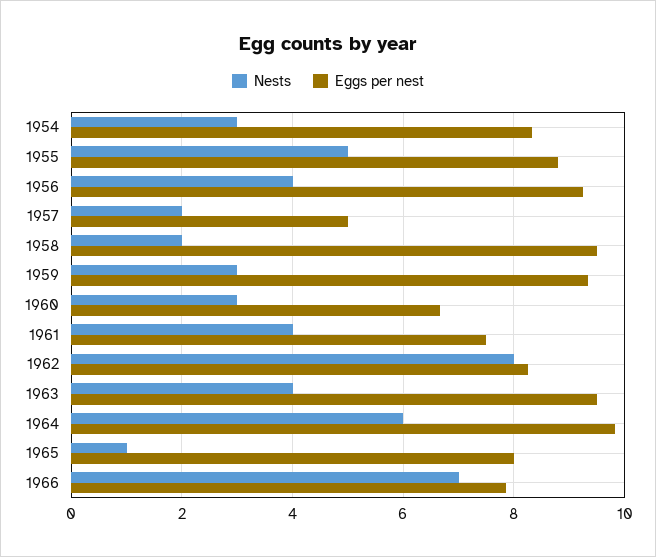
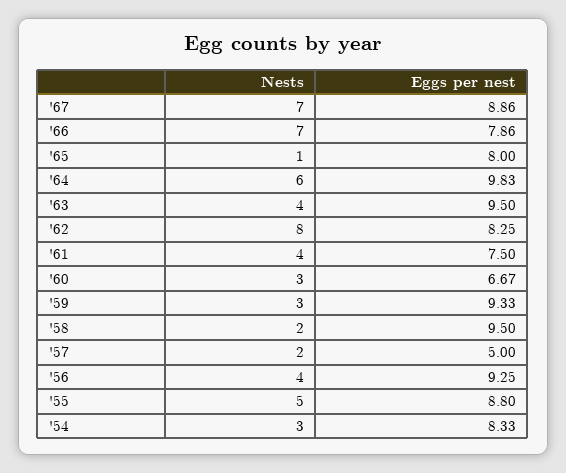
Nests, '67: none -> 7
Eggs per nest, '67: none -> 8.86

